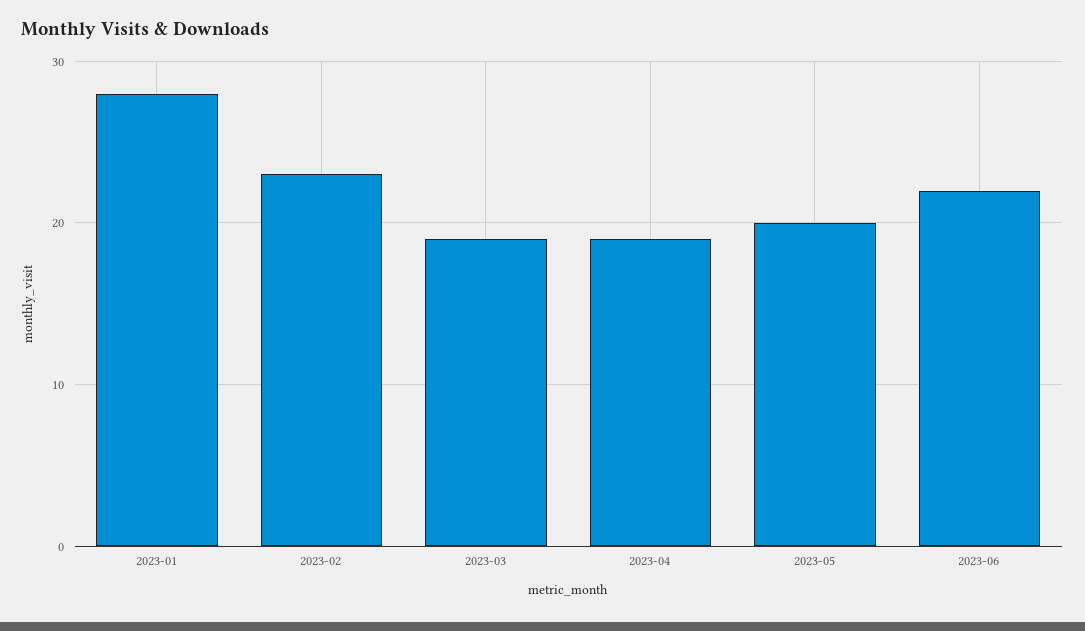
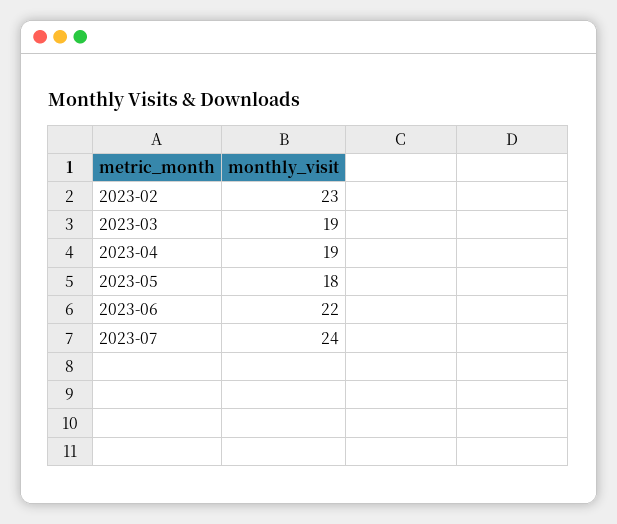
2023-01: 28 -> none
2023-05: 20 -> 18
2023-07: none -> 24

